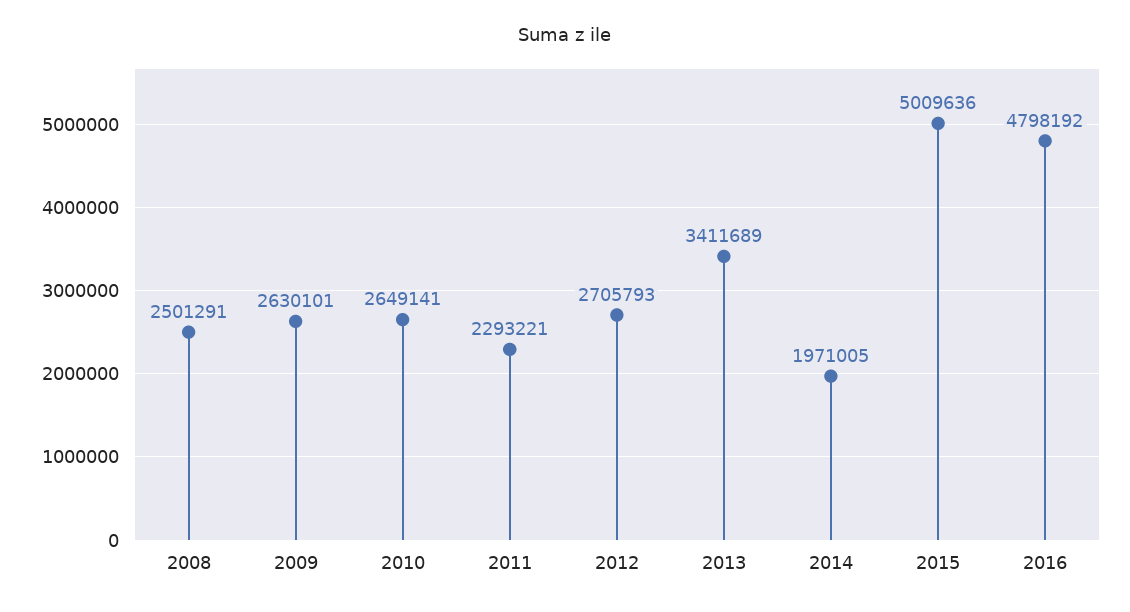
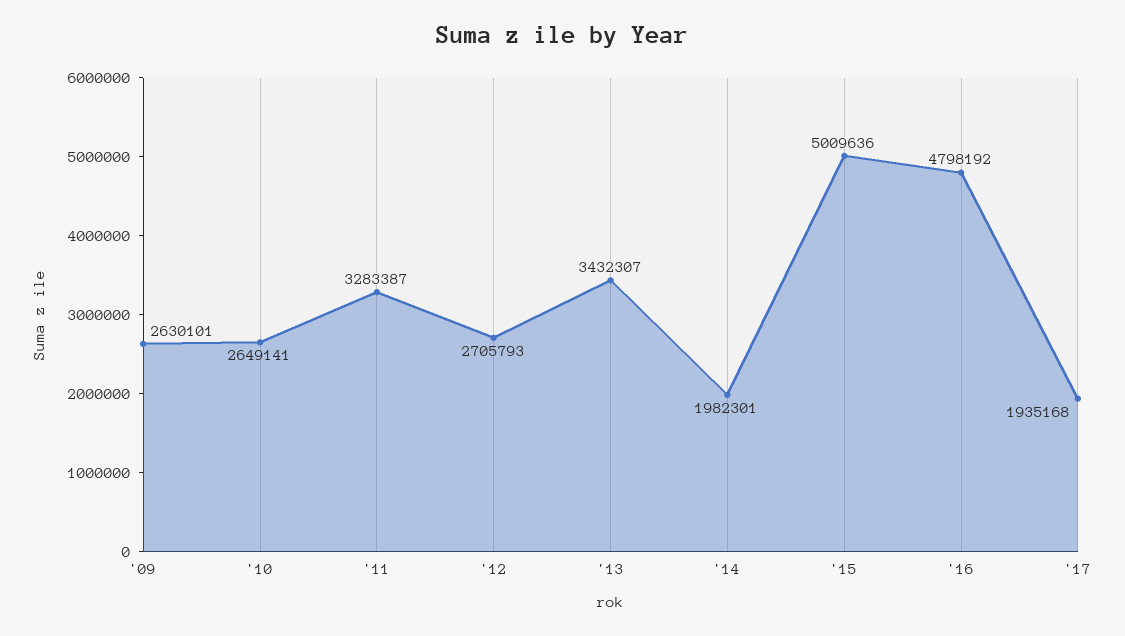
2008: 2501291 -> none
2011: 2293221 -> 3283387
2013: 3411689 -> 3432307
2014: 1971005 -> 1982301
'17: none -> 1935168

